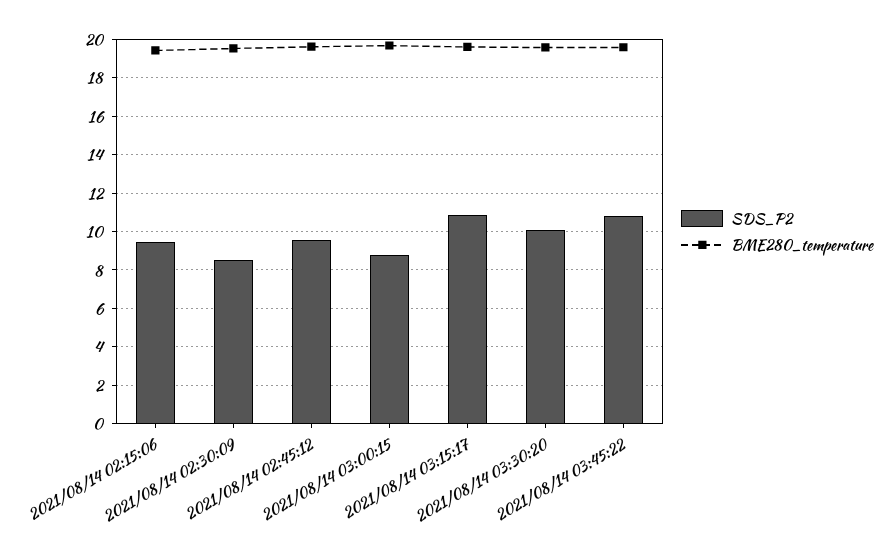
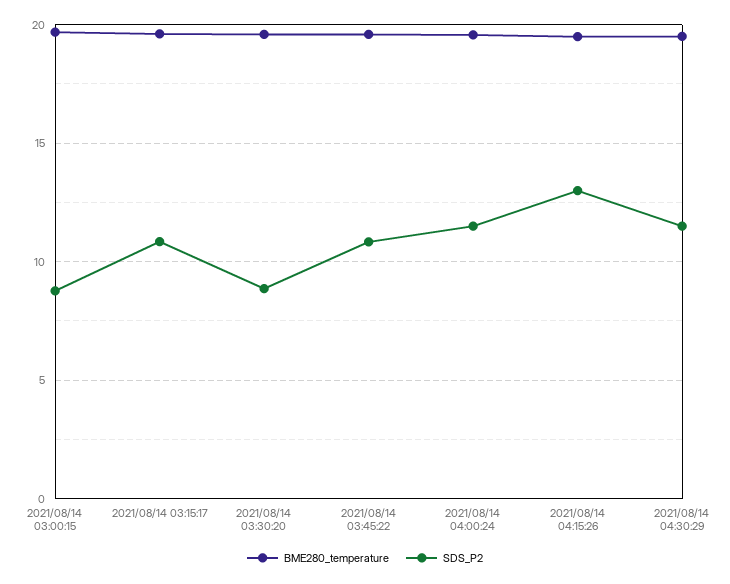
SDS_P2, 2021/08/14 02:15:06: 9.5 -> none
BME280_temperature, 2021/08/14 02:15:06: 19.5 -> none
SDS_P2, 2021/08/14 02:30:09: 8.5 -> none
BME280_temperature, 2021/08/14 02:30:09: 19.5 -> none
SDS_P2, 2021/08/14 02:45:12: 9.5 -> none
BME280_temperature, 2021/08/14 02:45:12: 19.5 -> none
SDS_P2, 2021/08/14 03:30:20: 10 -> 9
BME280_temperature, 2021/08/14 04:00:24: none -> 19.5
SDS_P2, 2021/08/14 04:00:24: none -> 11.5
BME280_temperature, 2021/08/14 04:15:26: none -> 19.5
SDS_P2, 2021/08/14 04:15:26: none -> 13
BME280_temperature, 2021/08/14 04:30:29: none -> 19.5
SDS_P2, 2021/08/14 04:30:29: none -> 11.5

